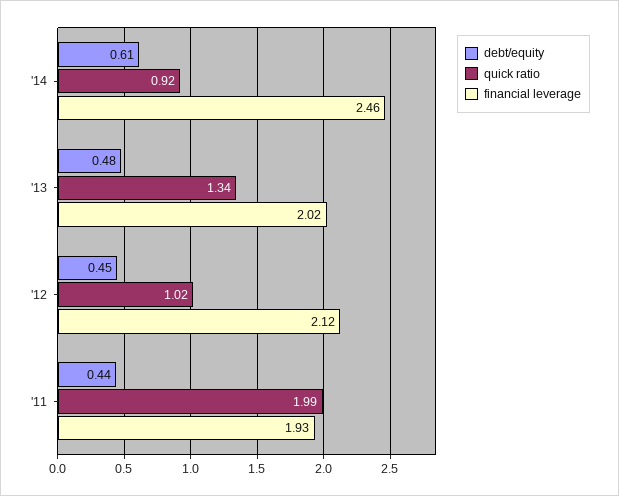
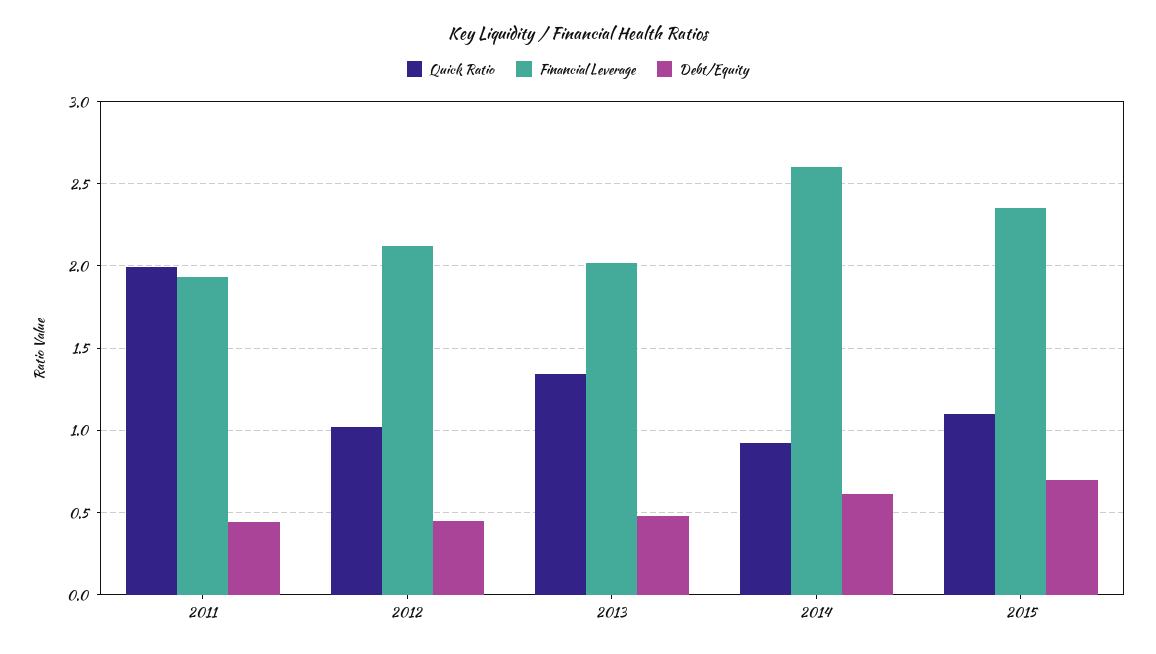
financial leverage, '14: 2.46 -> 2.6
quick ratio, 2015: none -> 1.1
financial leverage, 2015: none -> 2.35
debt/equity, 2015: none -> 0.7

